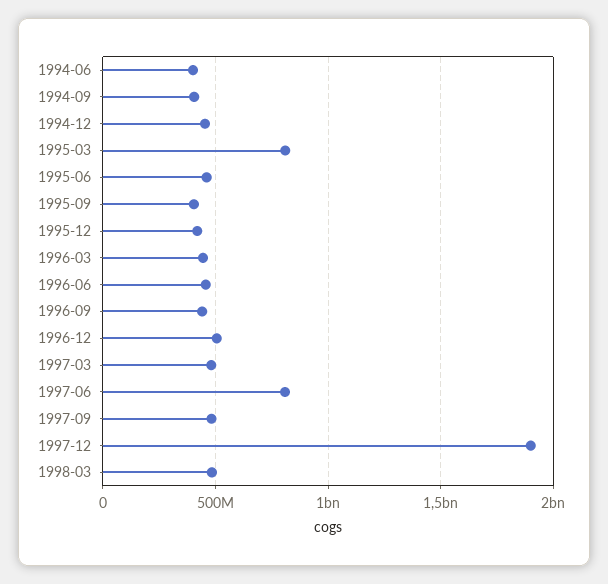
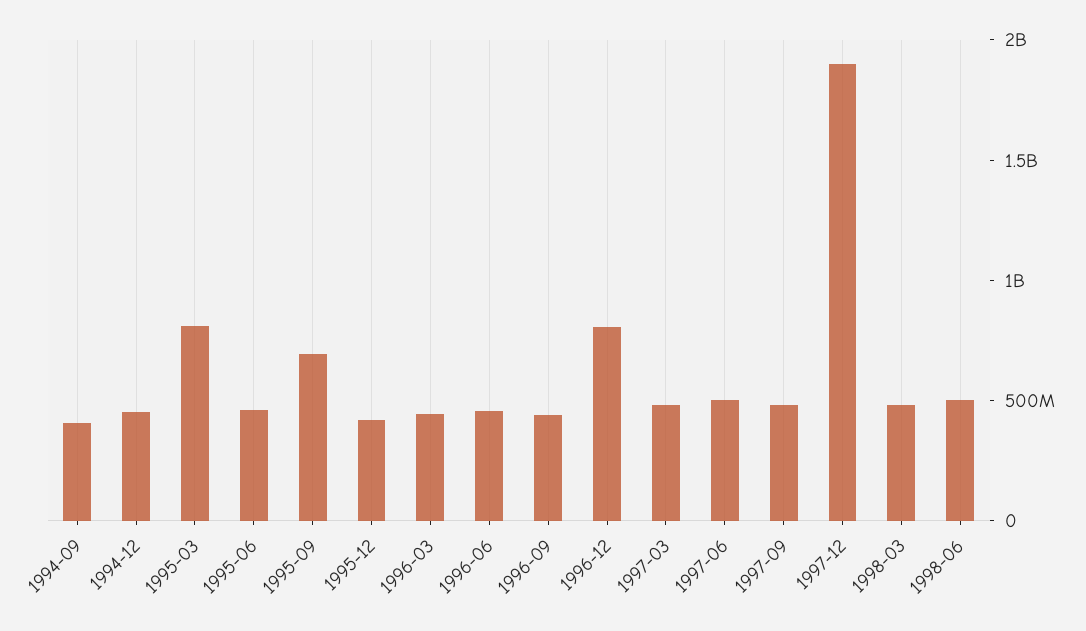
1994-06: 400000000 -> none
1995-09: 400000000 -> 700000000
1996-12: 500000000 -> 800000000
1997-06: 800000000 -> 500000000
1998-06: none -> 500000000

